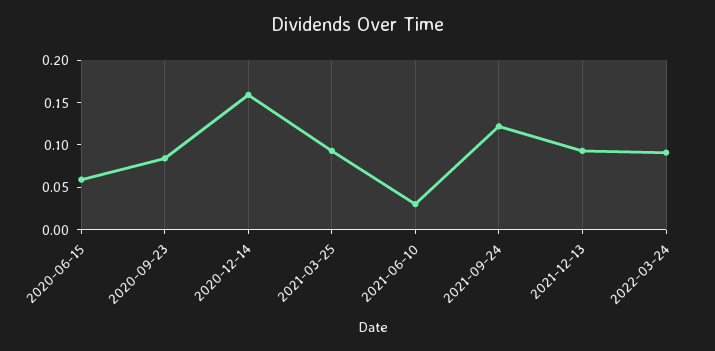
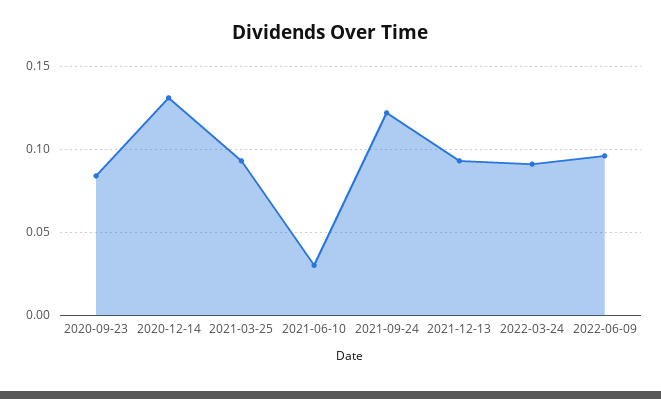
2020-06-15: 0.06 -> none
2020-12-14: 0.16 -> 0.13
2022-06-09: none -> 0.095

